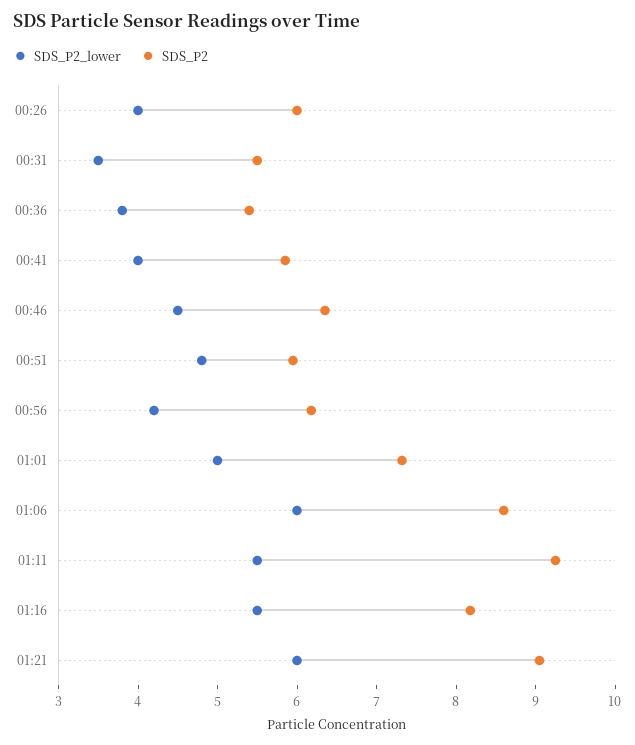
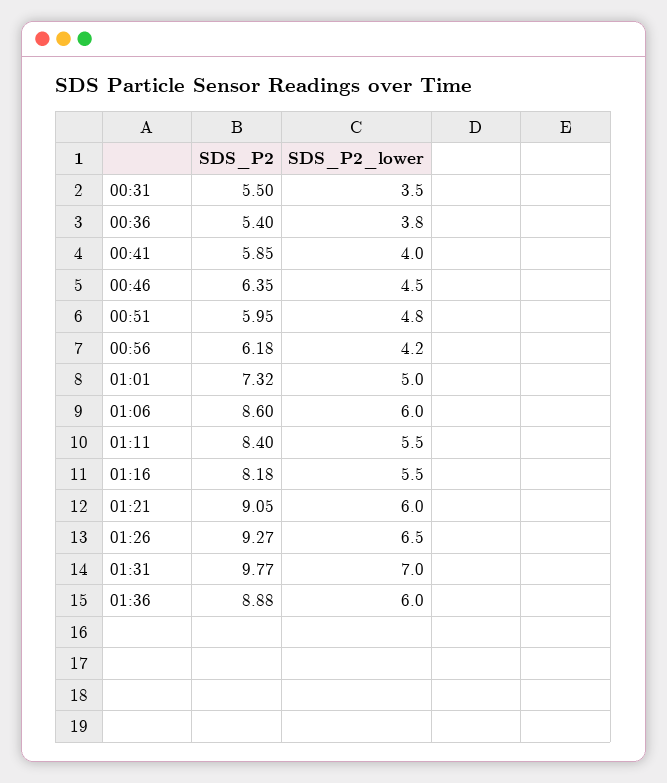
SDS_P2_lower, 00:26: 4 -> none
SDS_P2, 00:26: 6 -> none
SDS_P2, 01:11: 9.2 -> 8.4
SDS_P2, 01:26: none -> 9.27
SDS_P2_lower, 01:26: none -> 6.5
SDS_P2, 01:31: none -> 9.77
SDS_P2_lower, 01:31: none -> 7
SDS_P2, 01:36: none -> 8.88
SDS_P2_lower, 01:36: none -> 6

